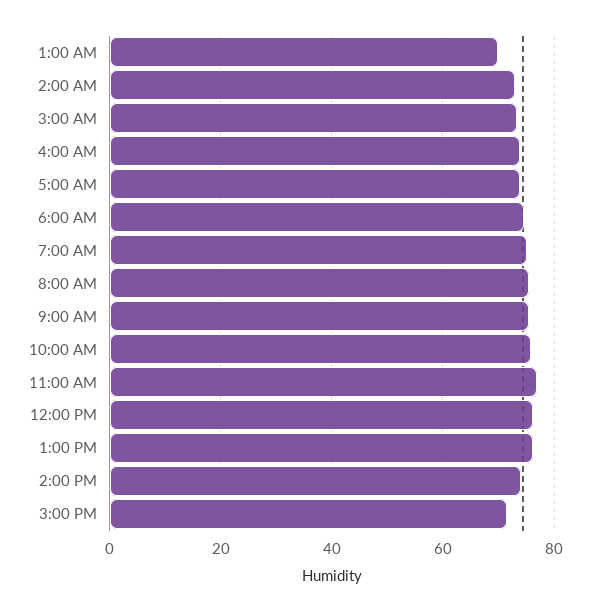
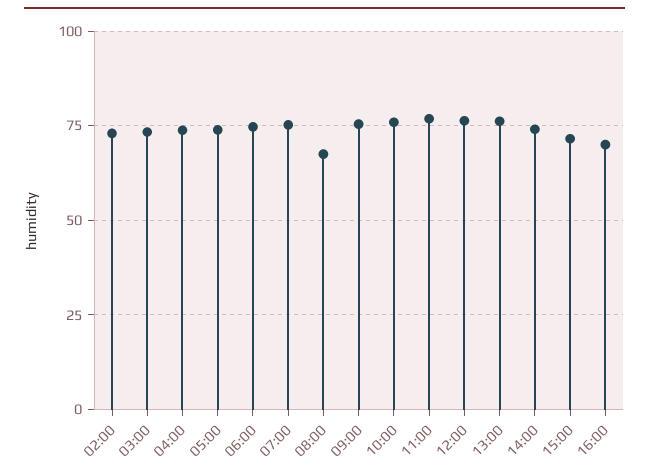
1:00 AM: 70 -> none
8:00 AM: 76 -> 67.5
16:00: none -> 70

